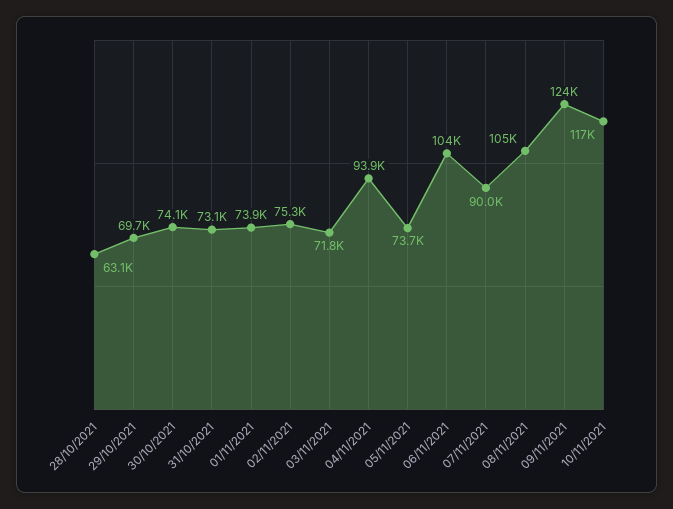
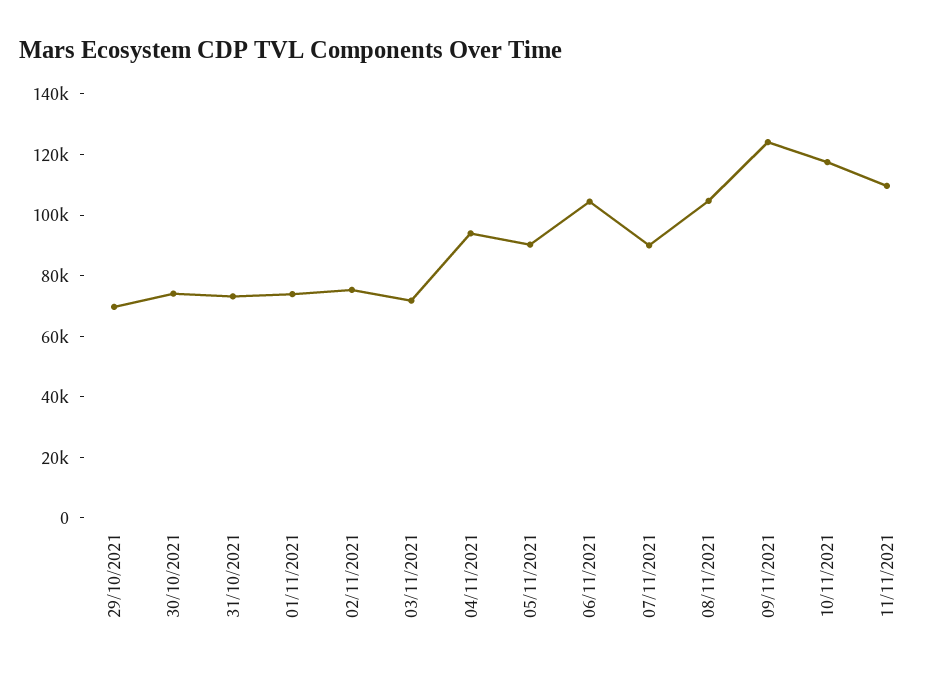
28/10/2021: 63100 -> none
05/11/2021: 73700 -> 90000
11/11/2021: none -> 110000

